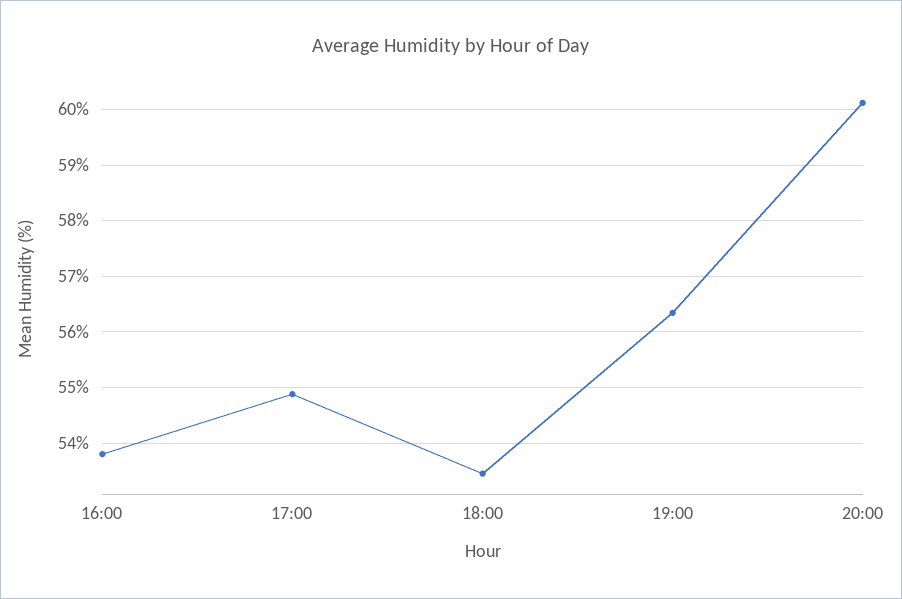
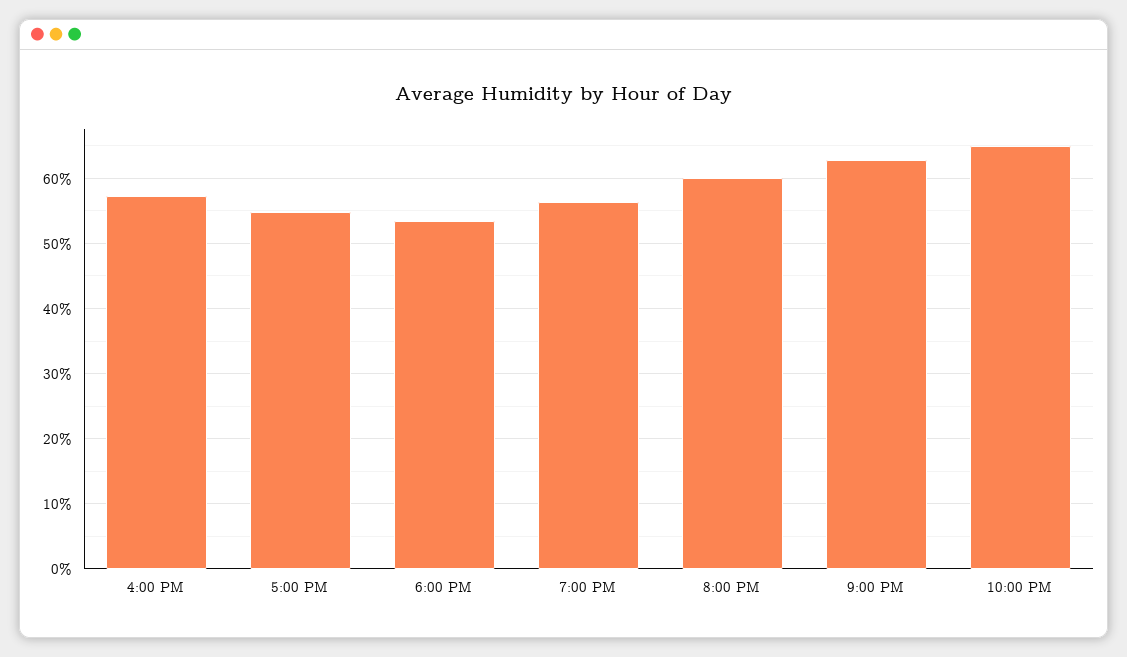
16:00: 53.8 -> 57
9:00 PM: none -> 63
10:00 PM: none -> 65

